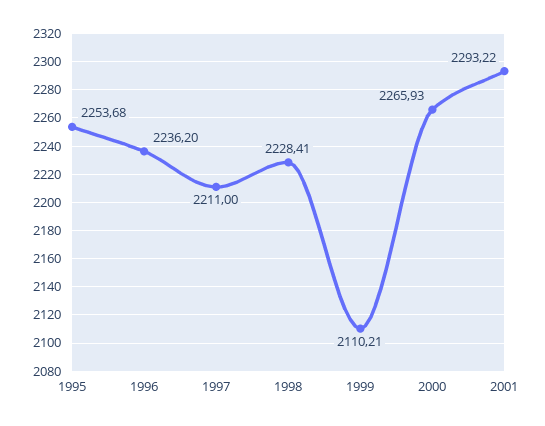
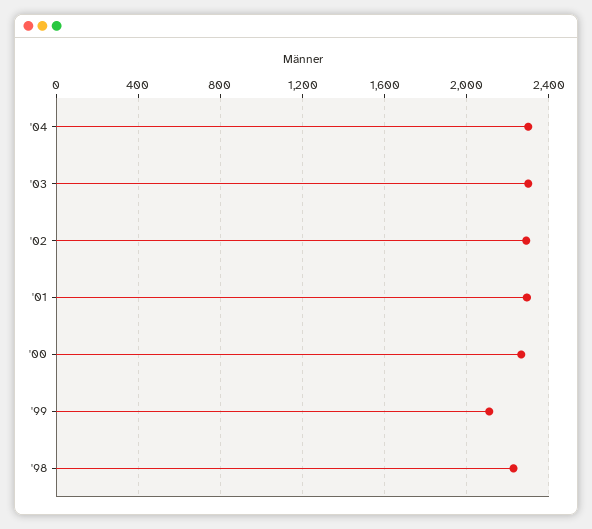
1995: 2253.68 -> none
1996: 2236.2 -> none
1997: 2211 -> none
'04: none -> 2300
'03: none -> 2300
'02: none -> 2300

